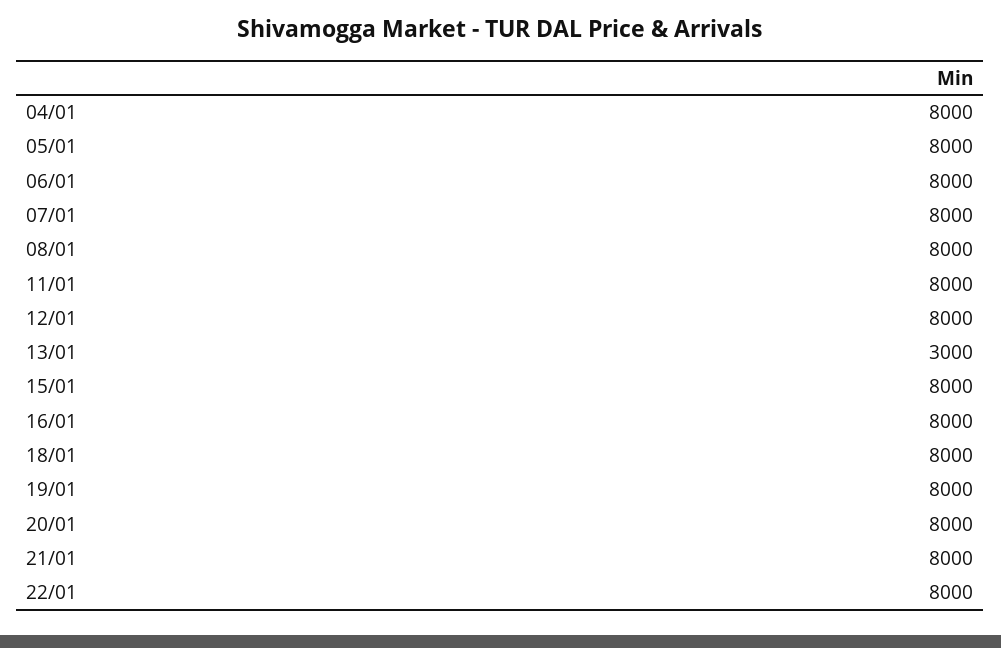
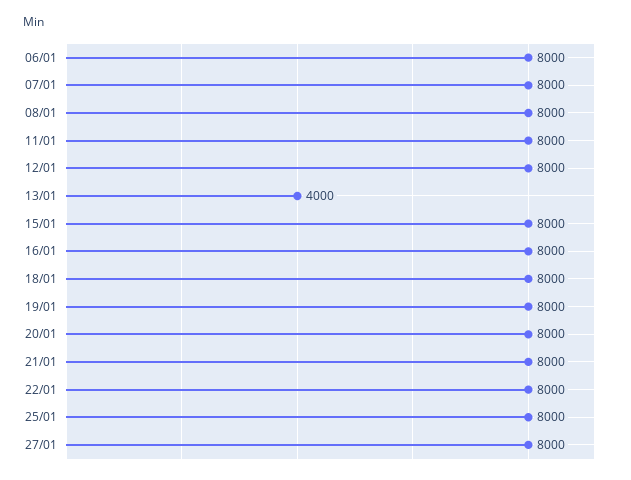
04/01: 8000 -> none
05/01: 8000 -> none
13/01: 3000 -> 4000
25/01: none -> 8000
27/01: none -> 8000

